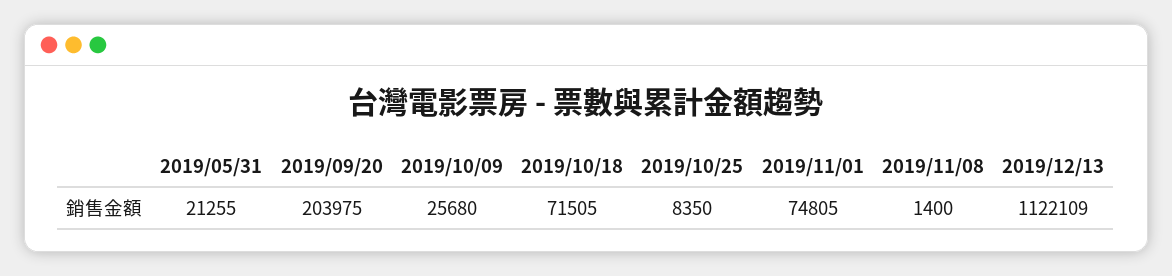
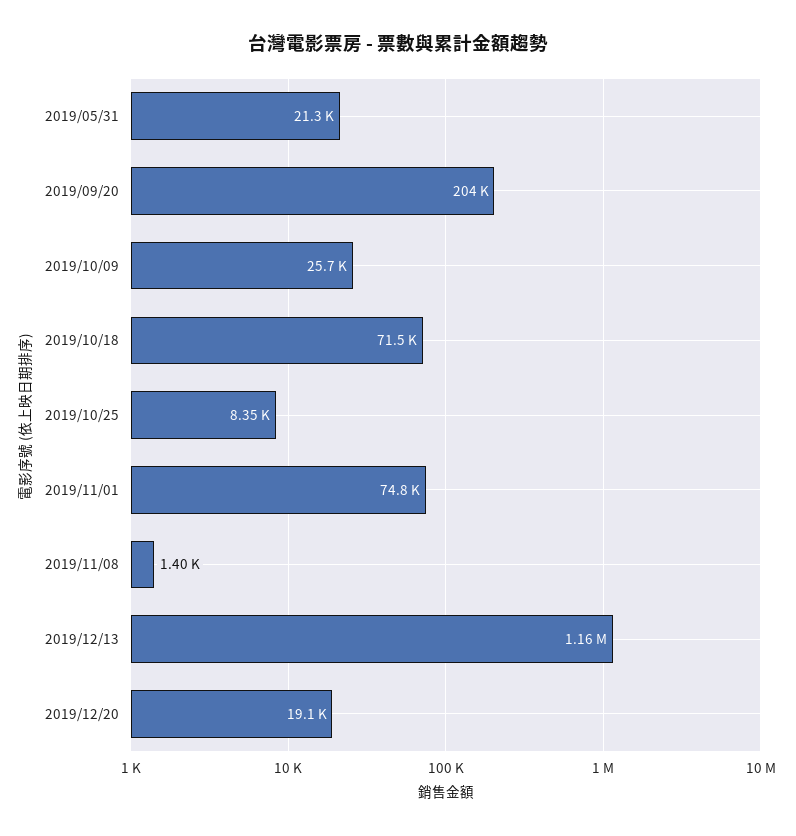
2019/12/13: 1122109 -> 1160000
2019/12/20: none -> 19100

